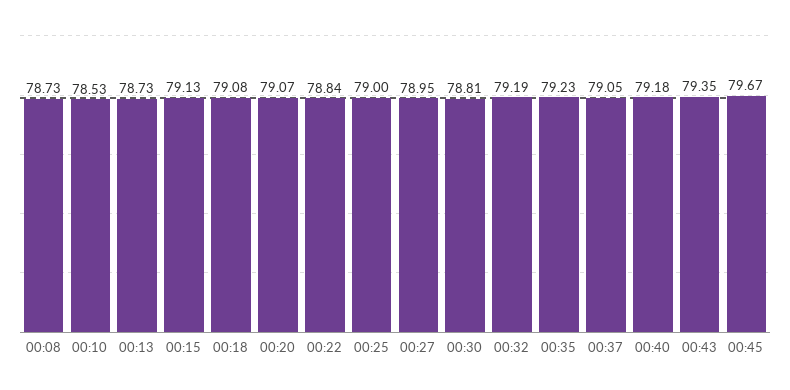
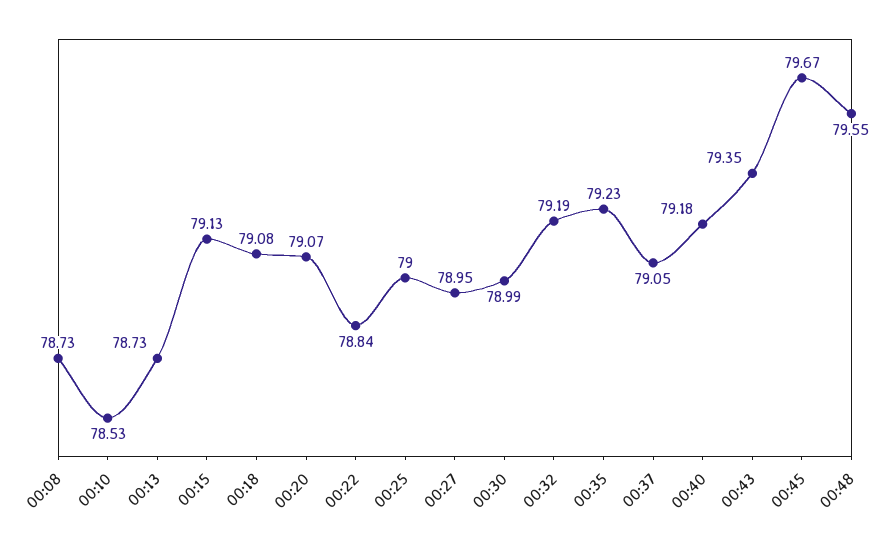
00:30: 78.81 -> 78.99
00:48: none -> 79.55

